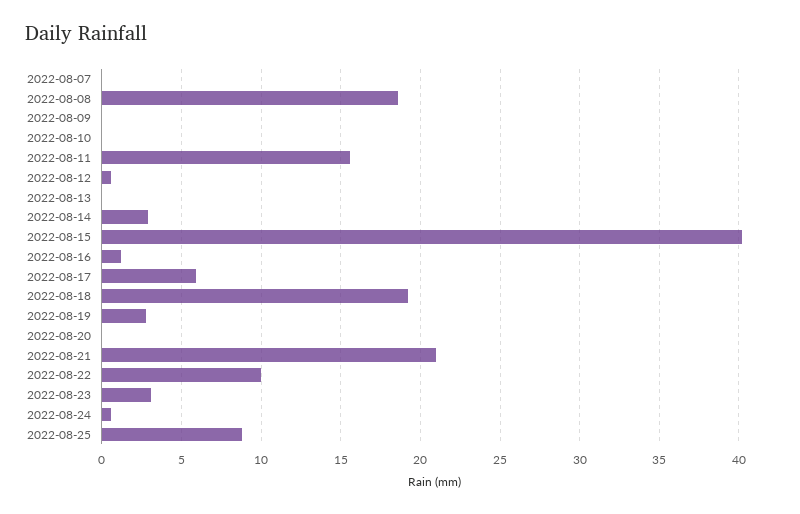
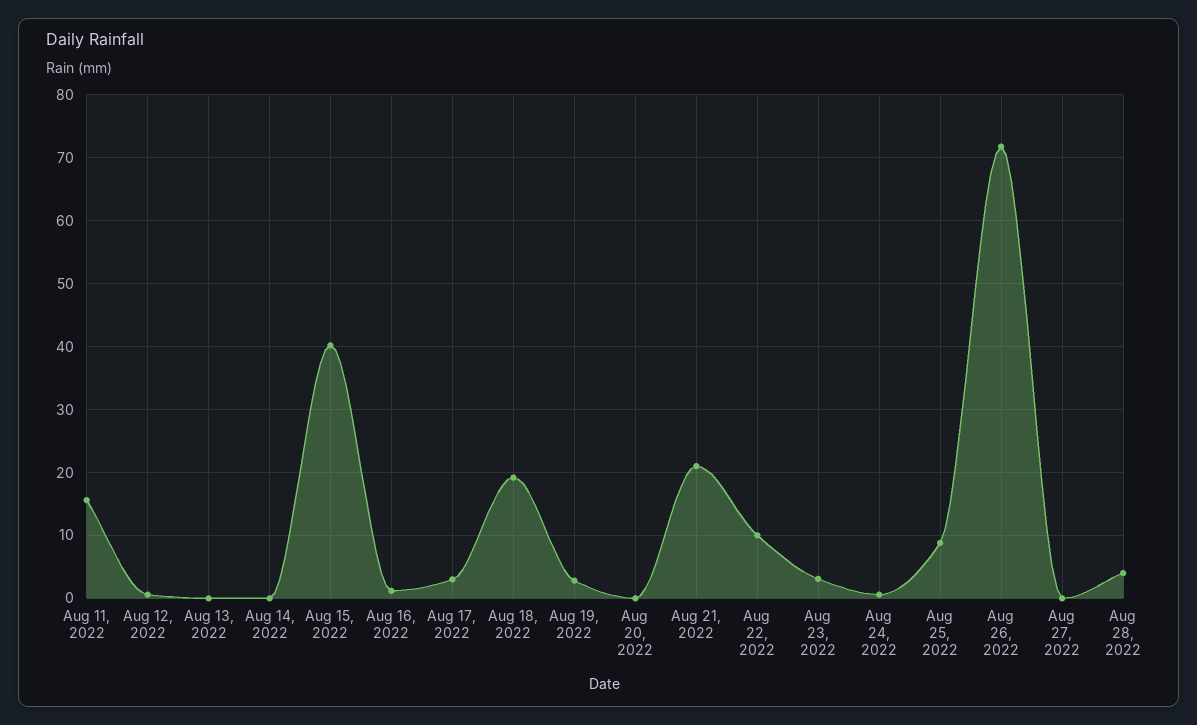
2022-08-07: 0 -> none
2022-08-08: 18.5 -> none
2022-08-09: 0 -> none
2022-08-10: 0 -> none
2022-08-14: 3 -> 0
2022-08-17: 6 -> 3
Aug 26, 2022: none -> 72
Aug 27, 2022: none -> 0
Aug 28, 2022: none -> 4

